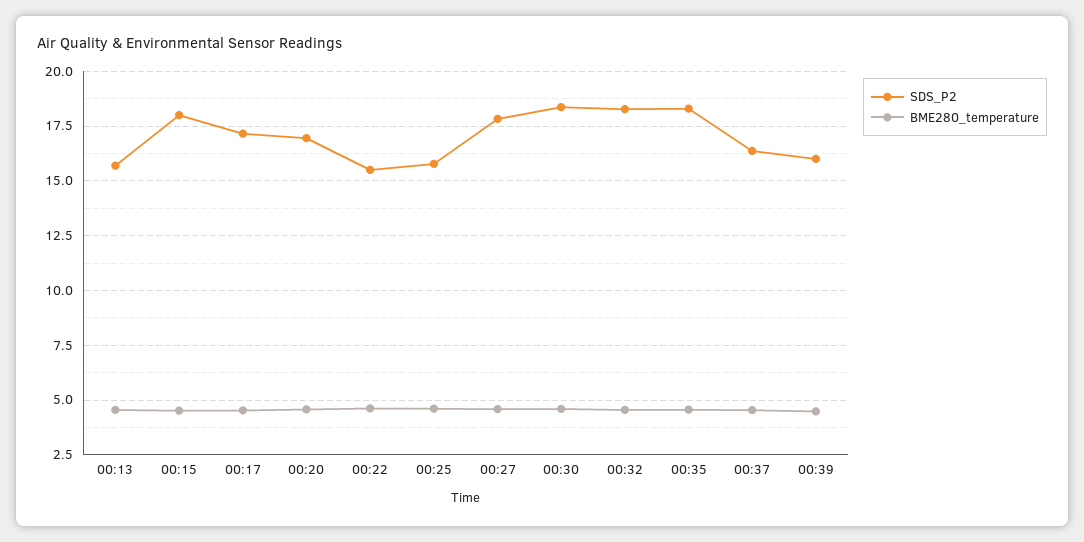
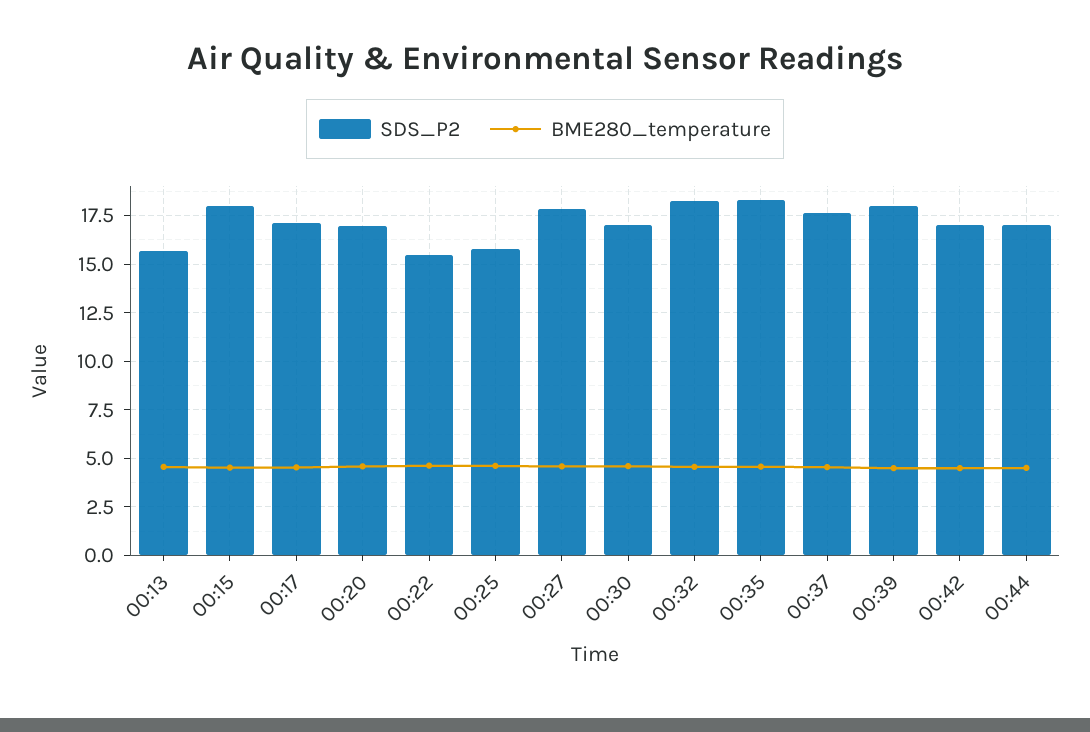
SDS_P2, 00:30: 18.5 -> 17
SDS_P2, 00:37: 16.5 -> 17.5
SDS_P2, 00:39: 16 -> 18
SDS_P2, 00:42: none -> 17
BME280_temperature, 00:42: none -> 4.5
SDS_P2, 00:44: none -> 17
BME280_temperature, 00:44: none -> 4.5

